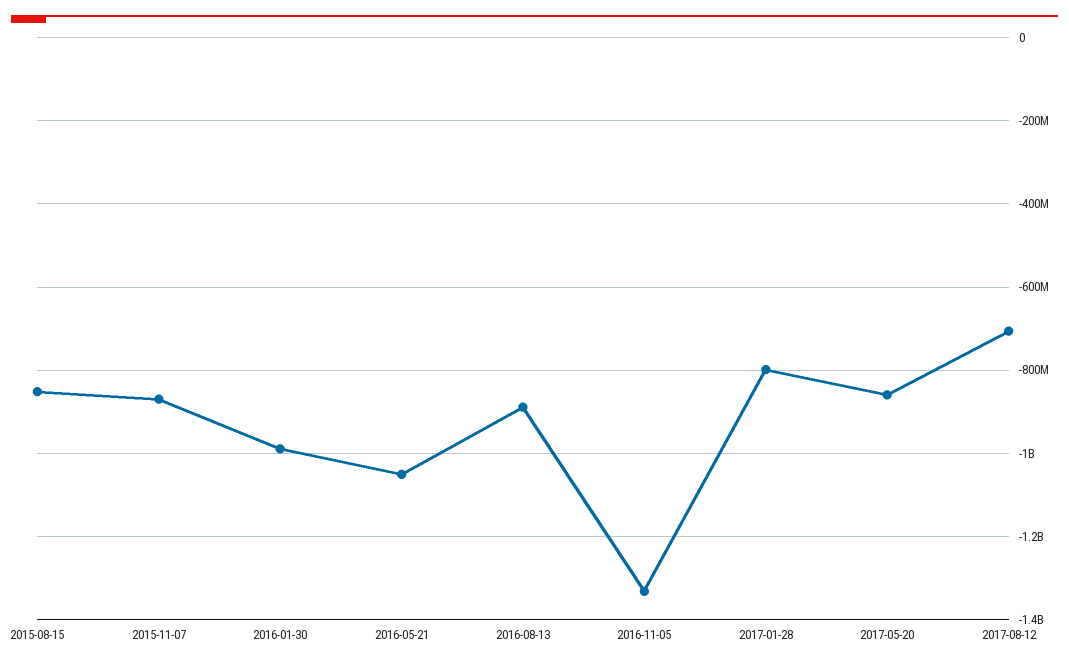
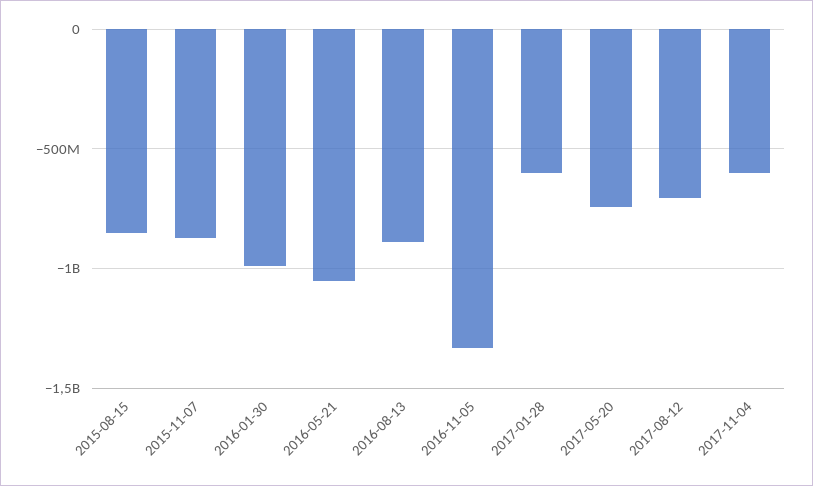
2017-01-28: -800000000 -> -600000000
2017-05-20: -860000000 -> -750000000
2017-11-04: none -> -600000000

